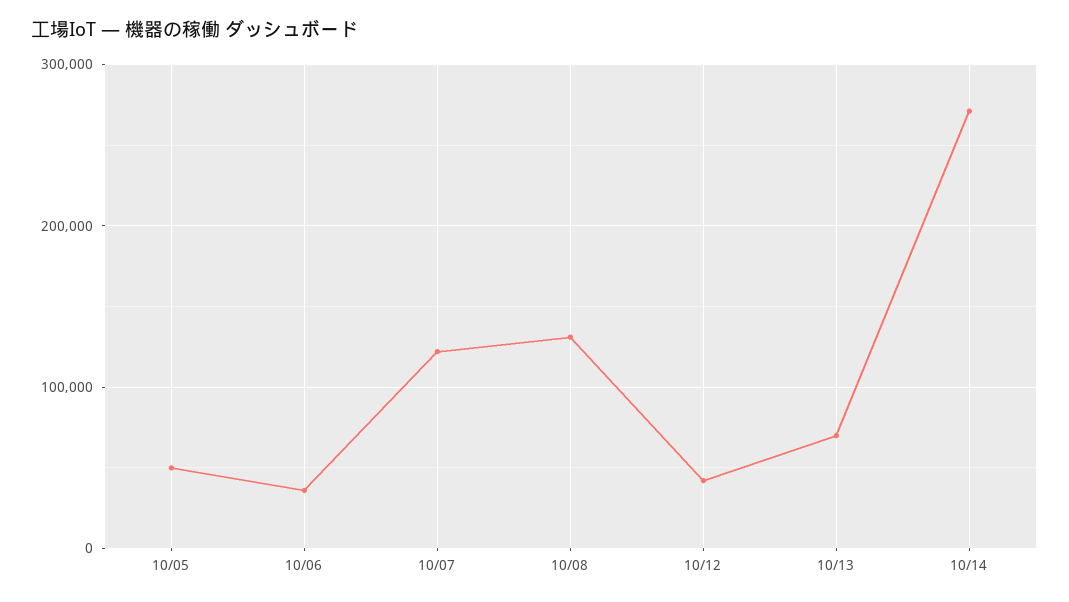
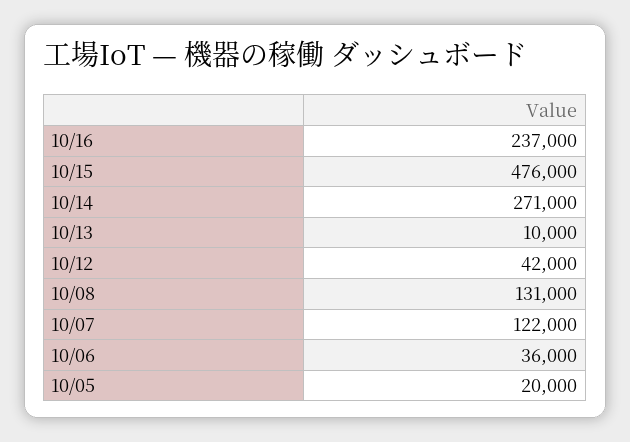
10/05: 50000 -> 20000
10/13: 70000 -> 10000
10/16: none -> 237000
10/15: none -> 476000

